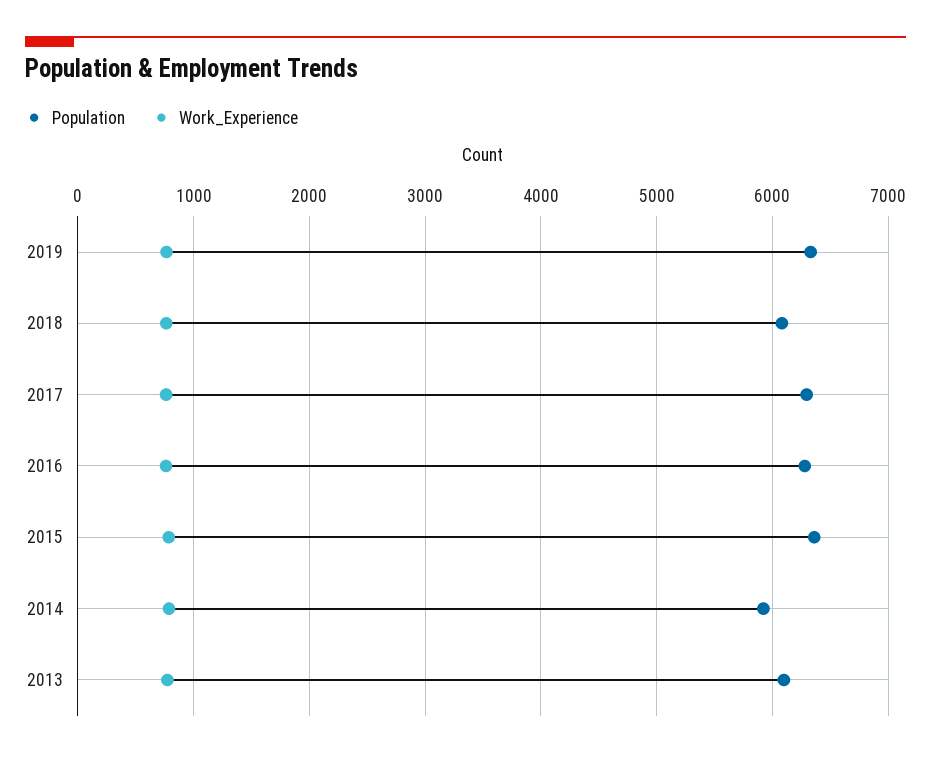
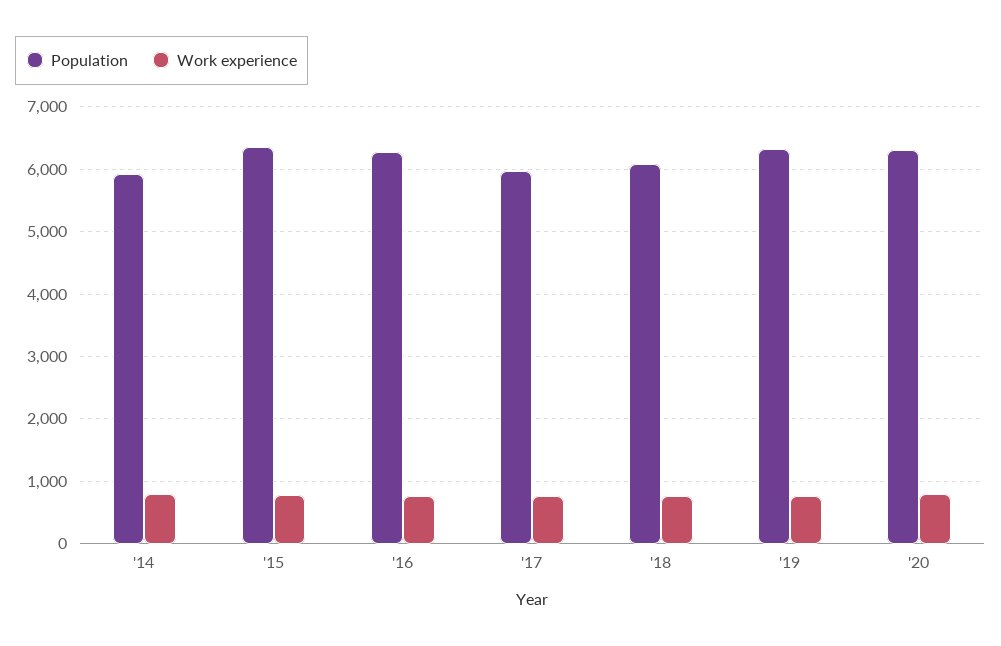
Population, 2017: 6300 -> 6000
Population, 2013: 6100 -> none
Work_Experience, 2013: 800 -> none
Population, '20: none -> 6300
Work_Experience, '20: none -> 800

